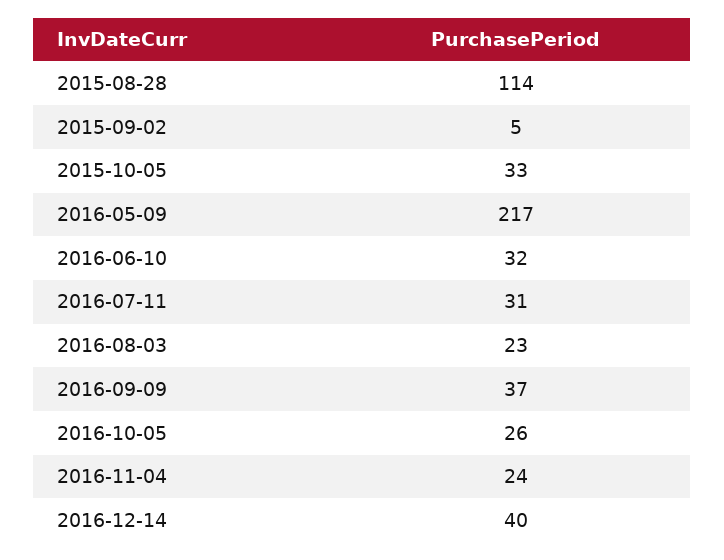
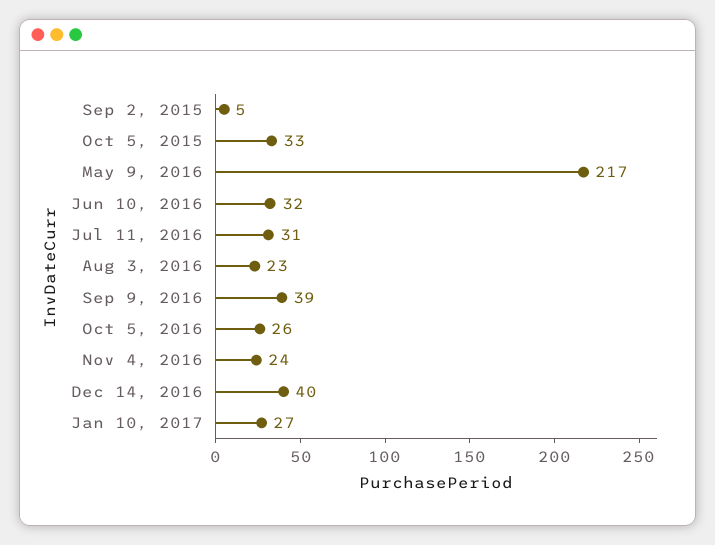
2015-08-28: 114 -> none
2016-09-09: 37 -> 39
Jan 10, 2017: none -> 27

